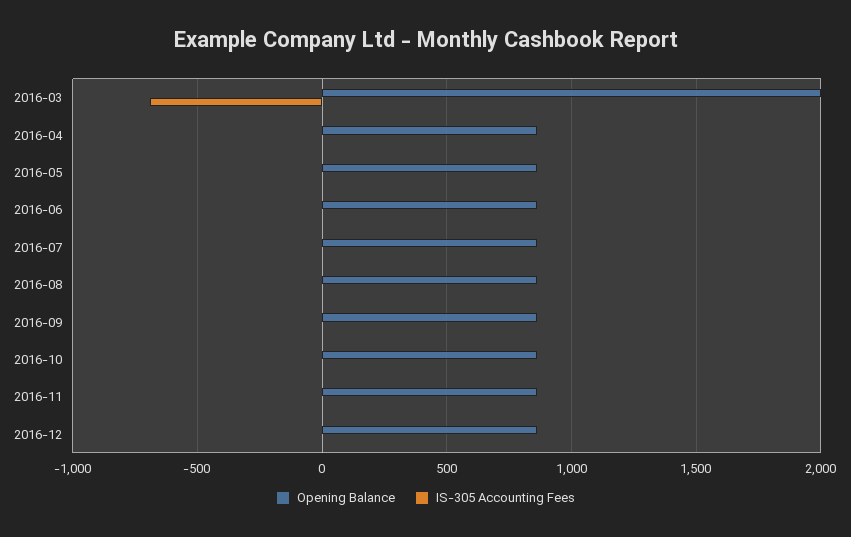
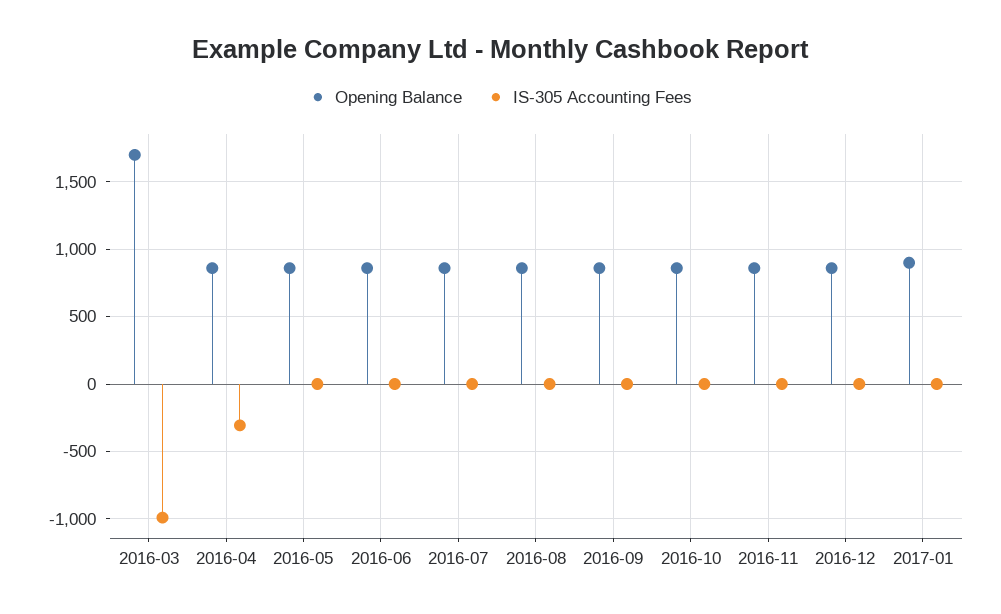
Opening Balance, 2016-03: 2000 -> 1700
IS-305 Accounting Fees, 2016-03: -700 -> -1000
IS-305 Accounting Fees, 2016-04: 0 -> -300
Opening Balance, 2017-01: none -> 900
IS-305 Accounting Fees, 2017-01: none -> 0

